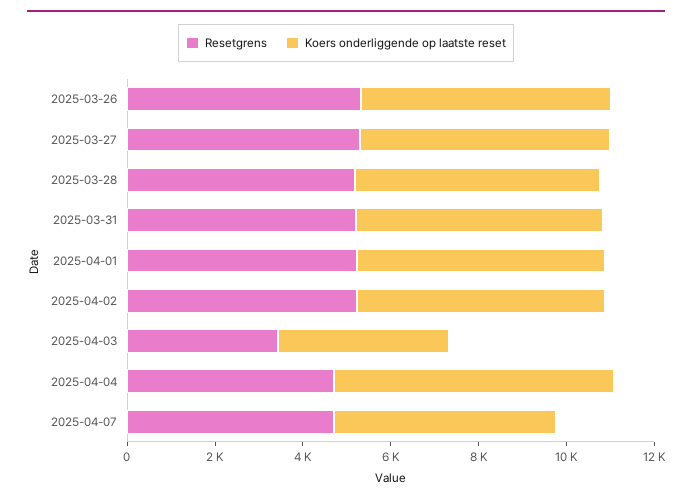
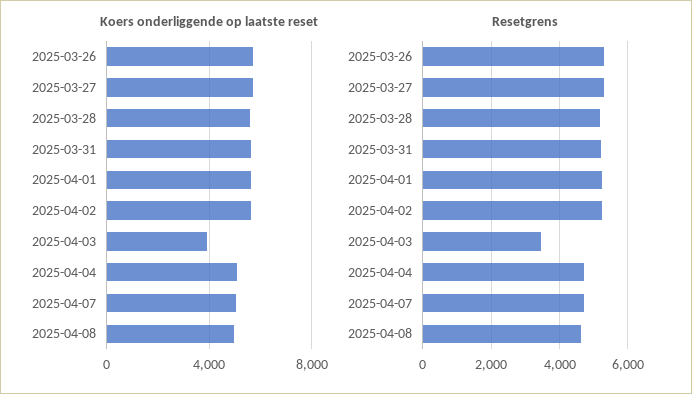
Koers onderliggende op laatste reset, 2025-04-04: 6500 -> 5000
Koers onderliggende op laatste reset, 2025-04-08: none -> 5000
Resetgrens, 2025-04-08: none -> 4600

